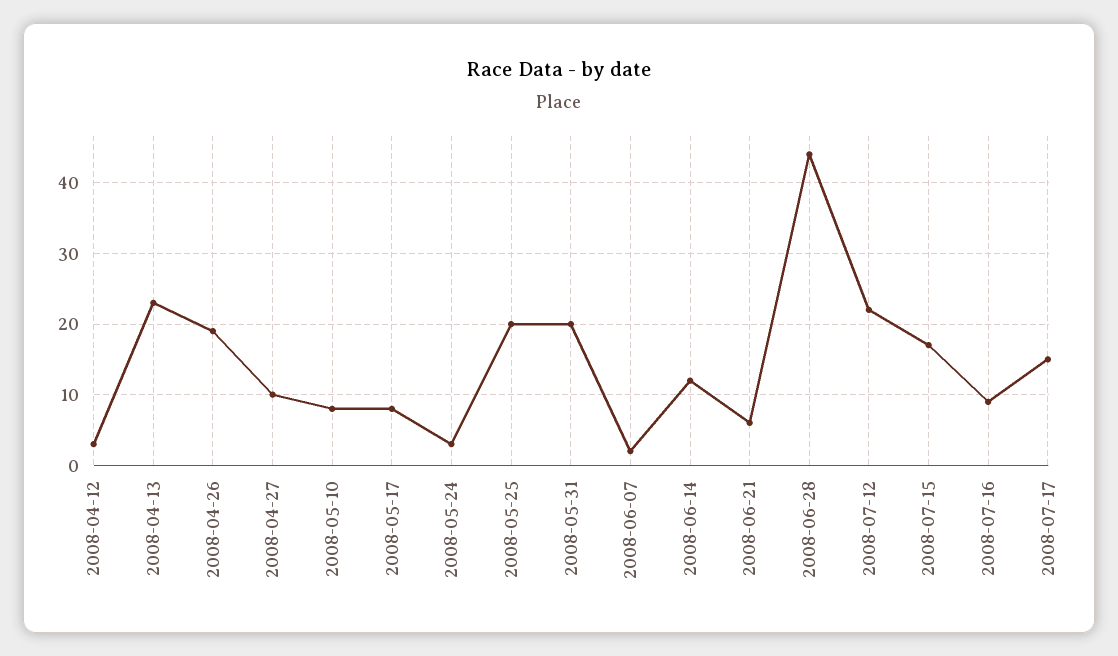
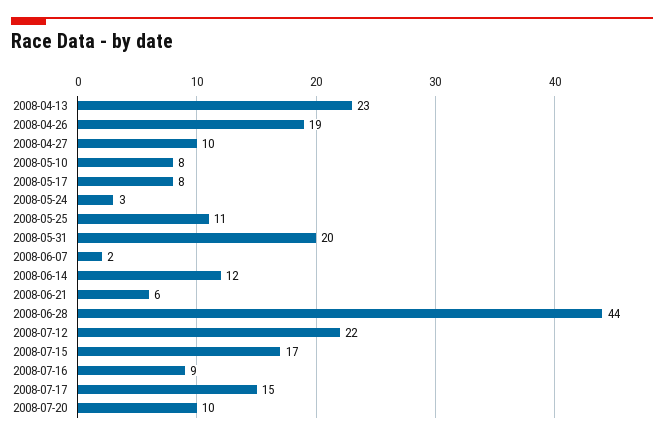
2008-04-12: 3 -> none
2008-05-25: 20 -> 11
2008-07-20: none -> 10

